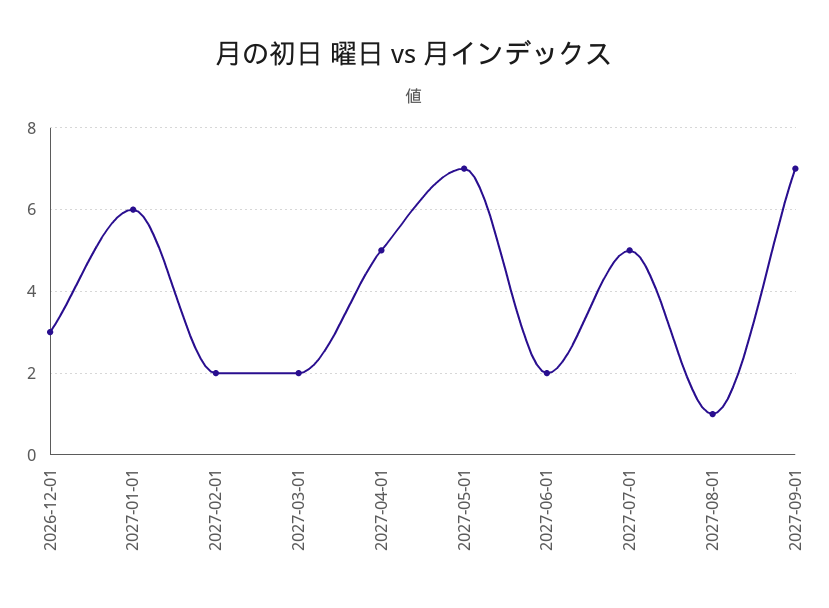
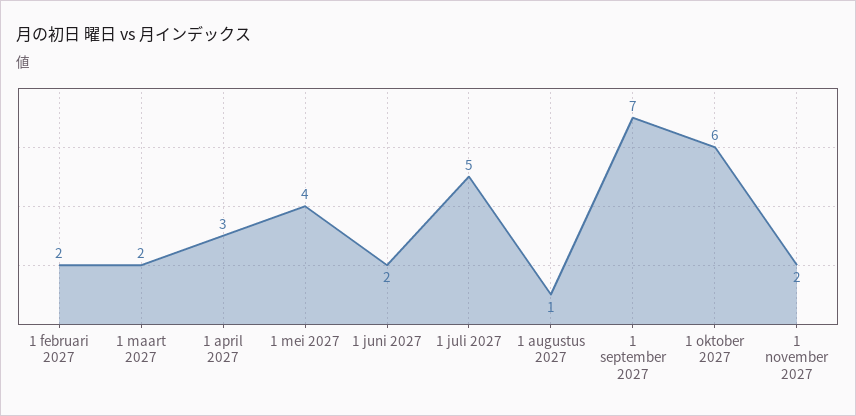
2026-12-01: 3 -> none
2027-01-01: 6 -> none
2027-04-01: 5 -> 3
2027-05-01: 7 -> 4
1 oktober 2027: none -> 6
1 november 2027: none -> 2

